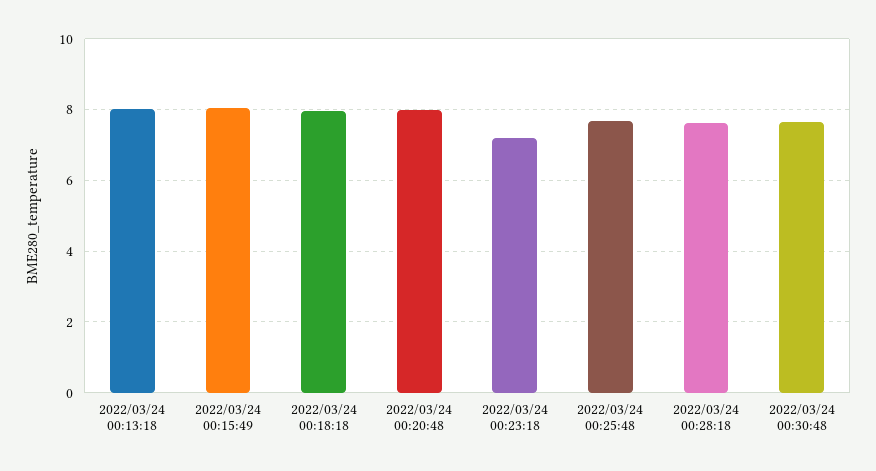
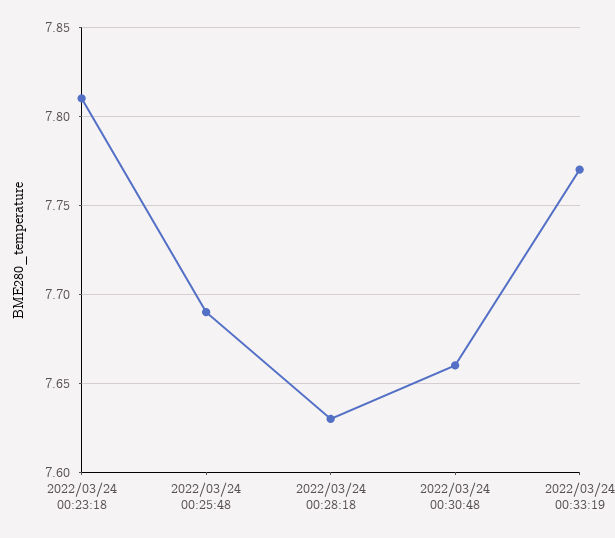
2022/03/24 00:13:18: 8 -> none
2022/03/24 00:15:49: 8 -> none
2022/03/24 00:18:18: 8 -> none
2022/03/24 00:20:48: 8 -> none
2022/03/24 00:23:18: 7.2 -> 7.81
2022/03/24 00:33:19: none -> 7.77

